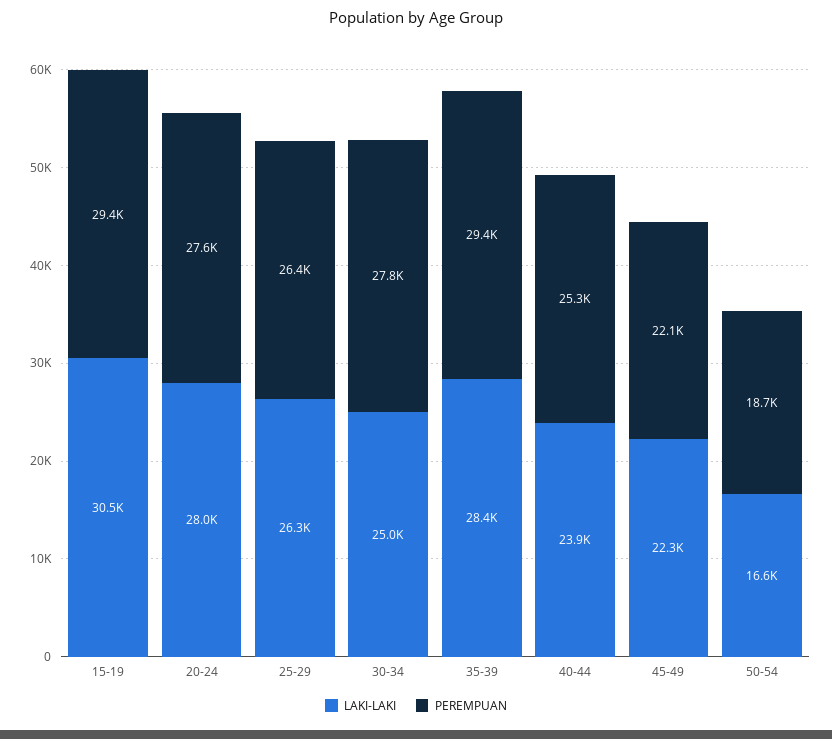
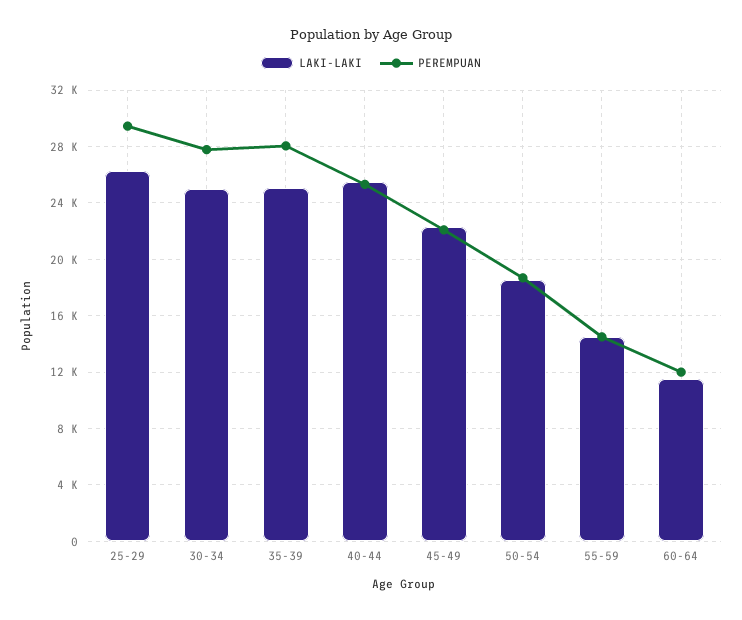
LAKI-LAKI, 15-19: 30500 -> none
PEREMPUAN, 15-19: 29400 -> none
LAKI-LAKI, 20-24: 28000 -> none
PEREMPUAN, 20-24: 27600 -> none
PEREMPUAN, 25-29: 26400 -> 29500
LAKI-LAKI, 35-39: 28400 -> 25000
PEREMPUAN, 35-39: 29400 -> 28000
LAKI-LAKI, 40-44: 23900 -> 25500
LAKI-LAKI, 50-54: 16600 -> 18500
LAKI-LAKI, 55-59: none -> 14500
PEREMPUAN, 55-59: none -> 14500
LAKI-LAKI, 60-64: none -> 11500
PEREMPUAN, 60-64: none -> 12000

